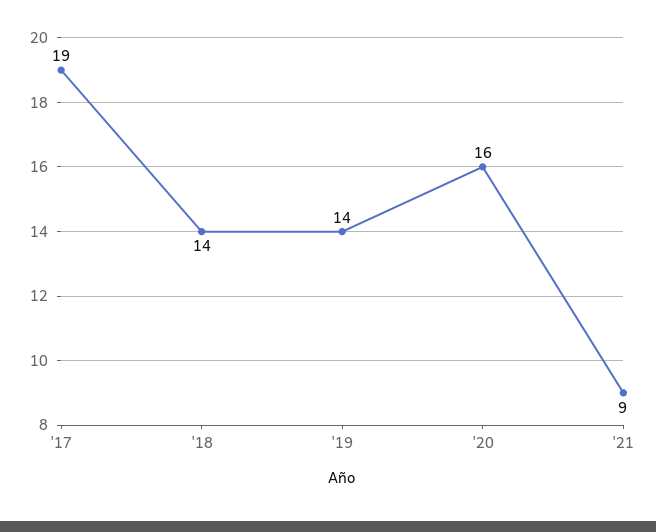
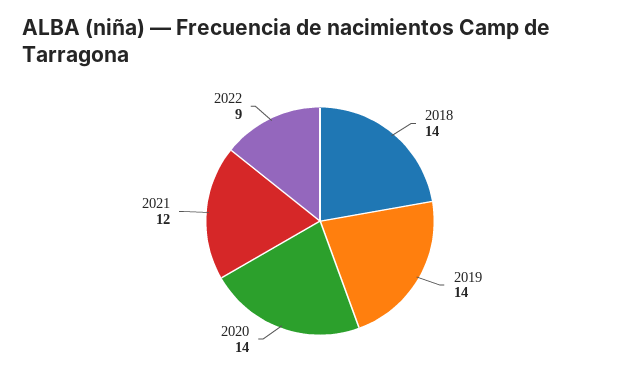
'17: 19 -> none
'20: 16 -> 14
'21: 9 -> 12
2022: none -> 9

